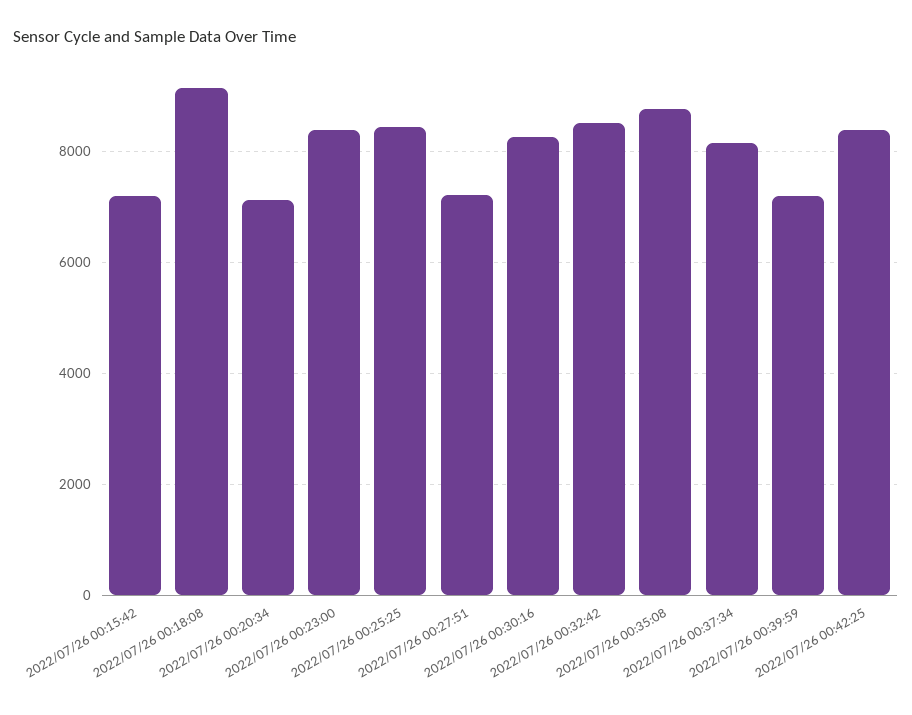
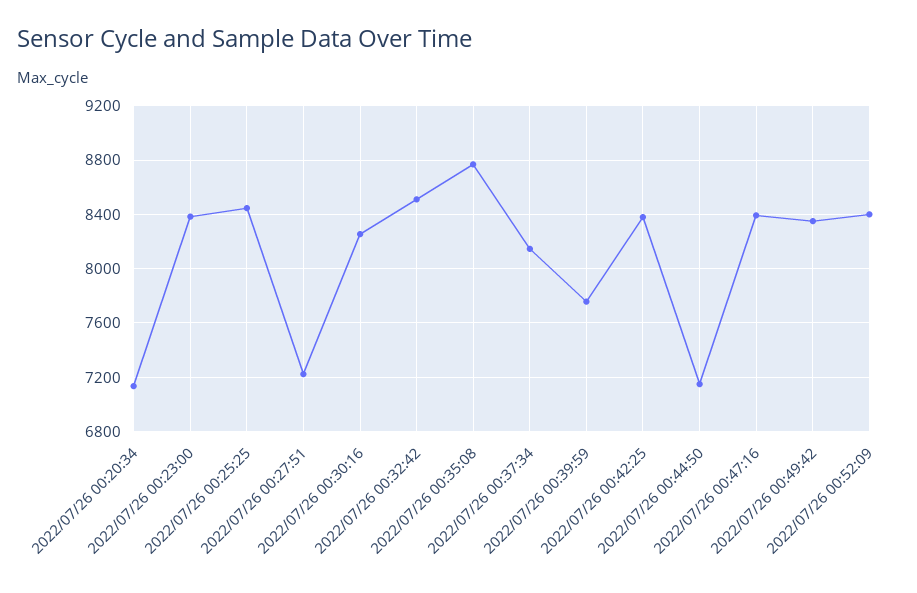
2022/07/26 00:15:42: 7200 -> none
2022/07/26 00:18:08: 9200 -> none
2022/07/26 00:39:59: 7200 -> 7750
2022/07/26 00:44:50: none -> 7150
2022/07/26 00:47:16: none -> 8400
2022/07/26 00:49:42: none -> 8350
2022/07/26 00:52:09: none -> 8400

